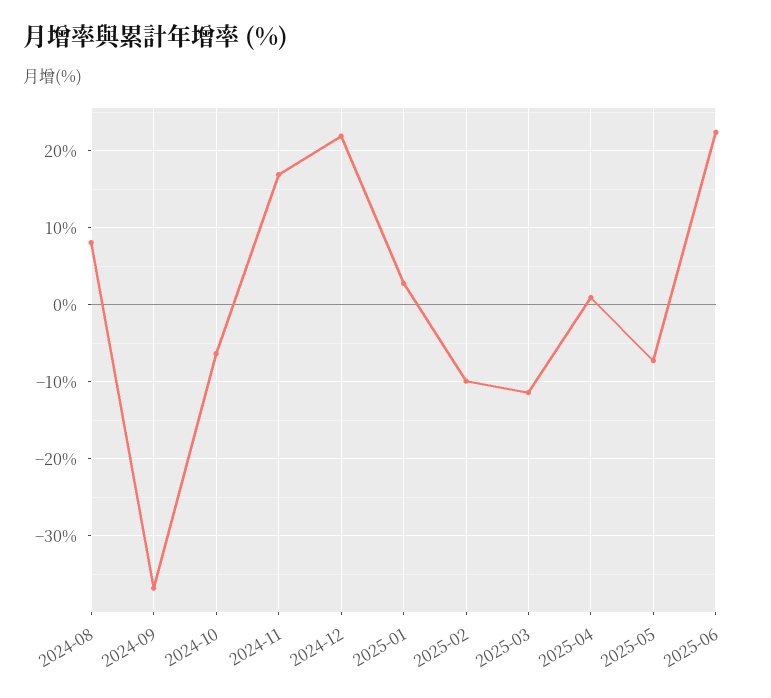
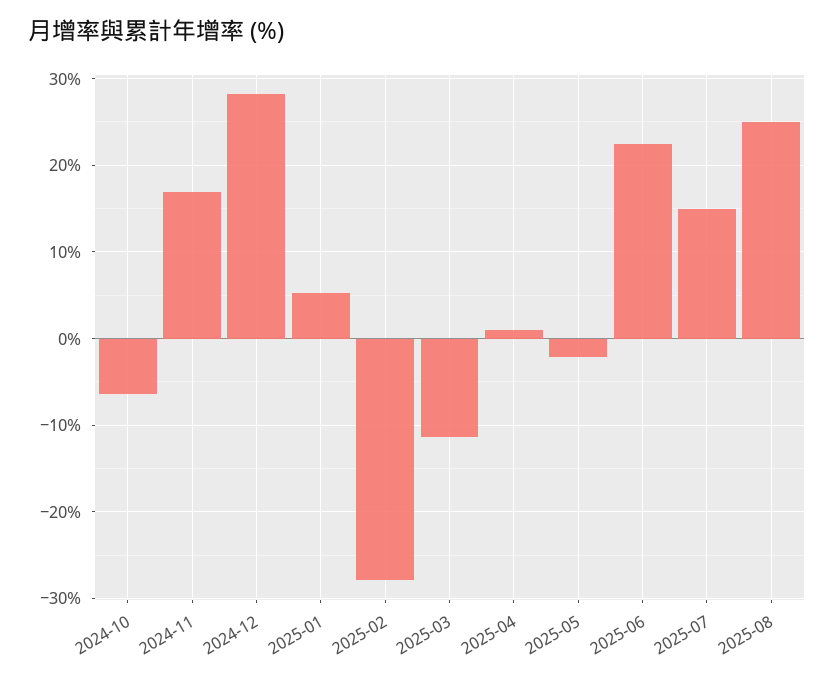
2024-08: 8 -> none
2024-09: -37 -> none
2024-12: 22 -> 28
2025-01: 3 -> 5
2025-02: -10 -> -28
2025-05: -7 -> -2
2025-07: none -> 15
2025-08: none -> 25

